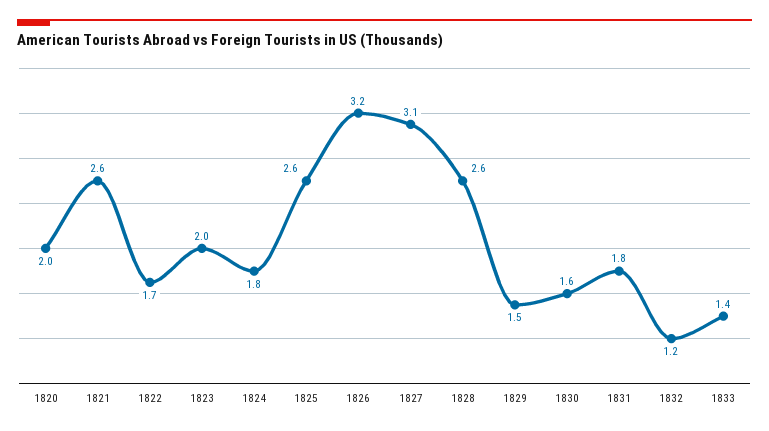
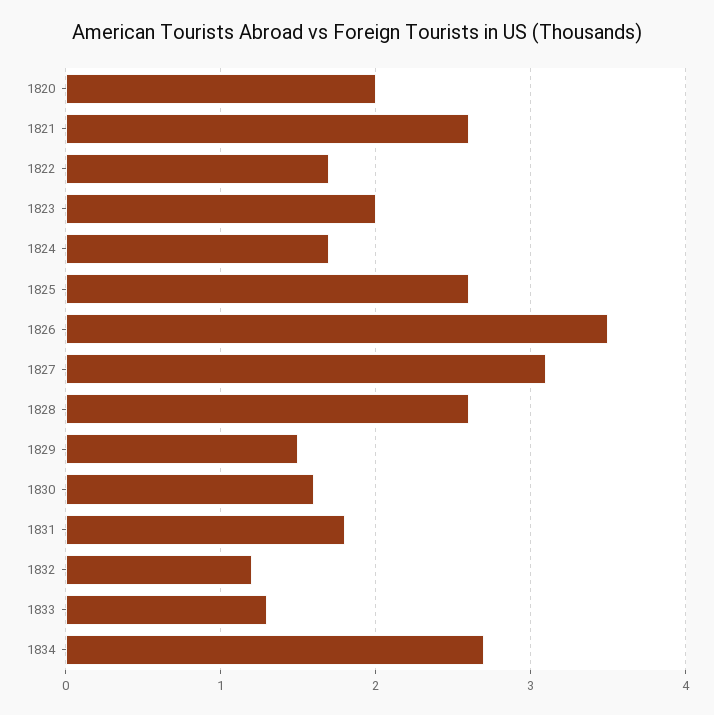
1824: 1.8 -> 1.7
1826: 3.2 -> 3.5
1833: 1.4 -> 1.3
1834: none -> 2.7

